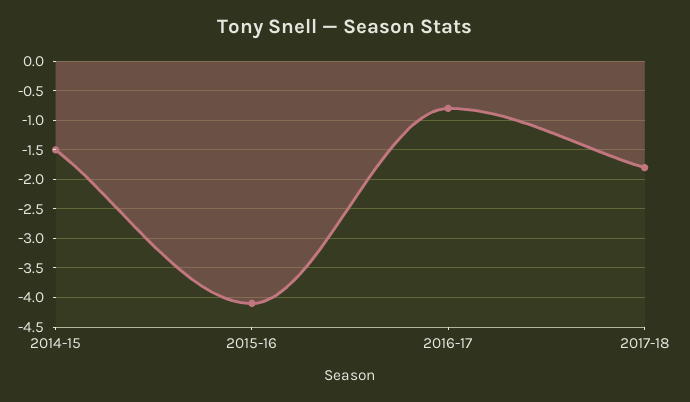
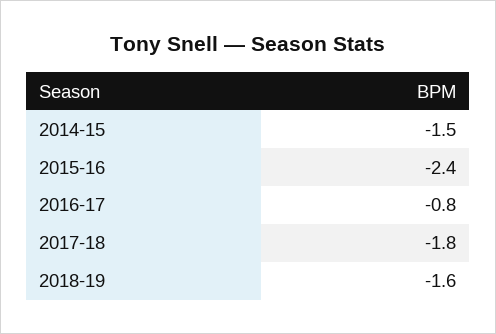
2015-16: -4 -> -2.4
2018-19: none -> -1.6

